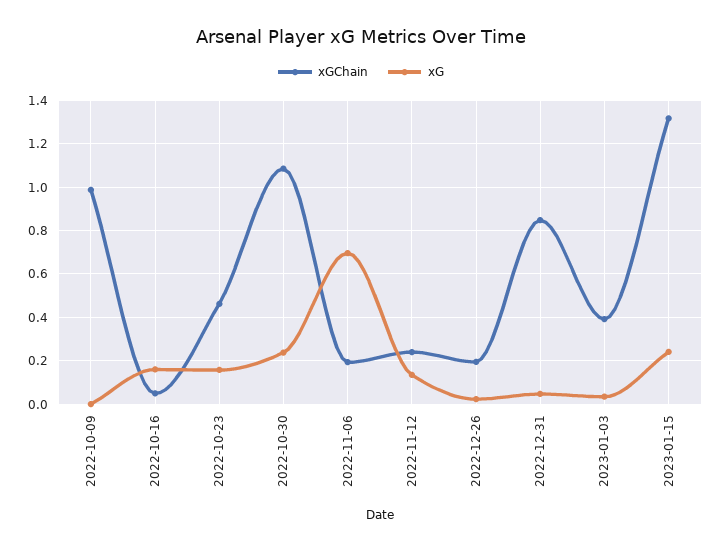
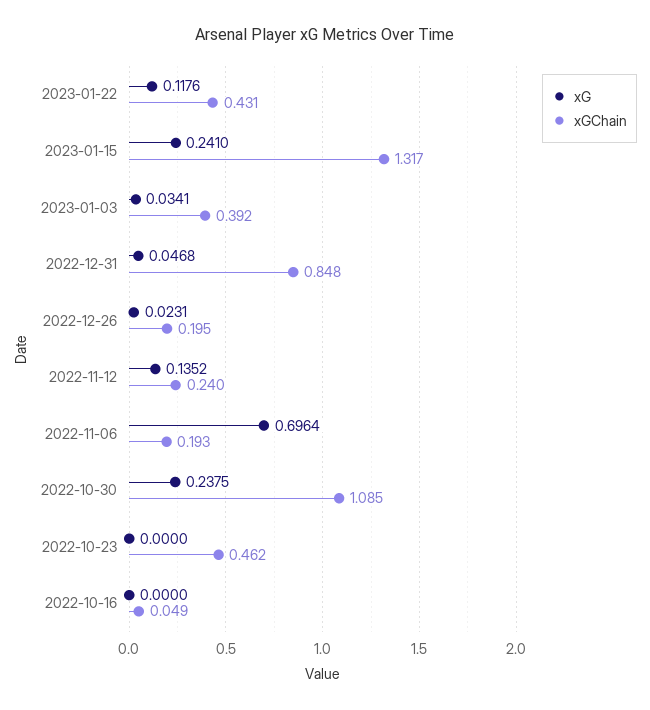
xGChain, 2022-10-09: 1 -> none
xG, 2022-10-09: 0 -> none
xG, 2022-10-16: 0.15 -> 0
xG, 2022-10-23: 0.15 -> 0
xG, 2023-01-22: none -> 0.1176
xGChain, 2023-01-22: none -> 0.431

